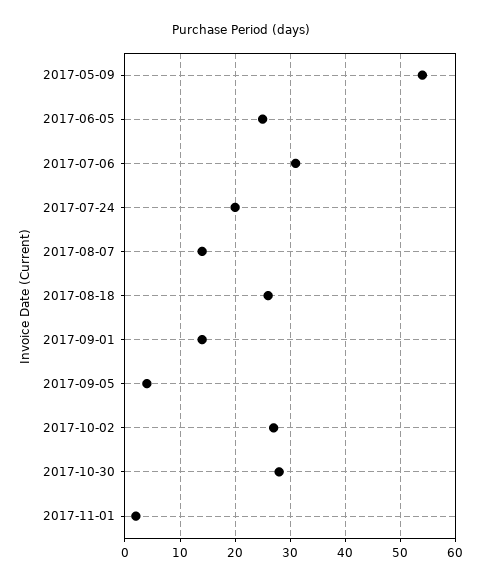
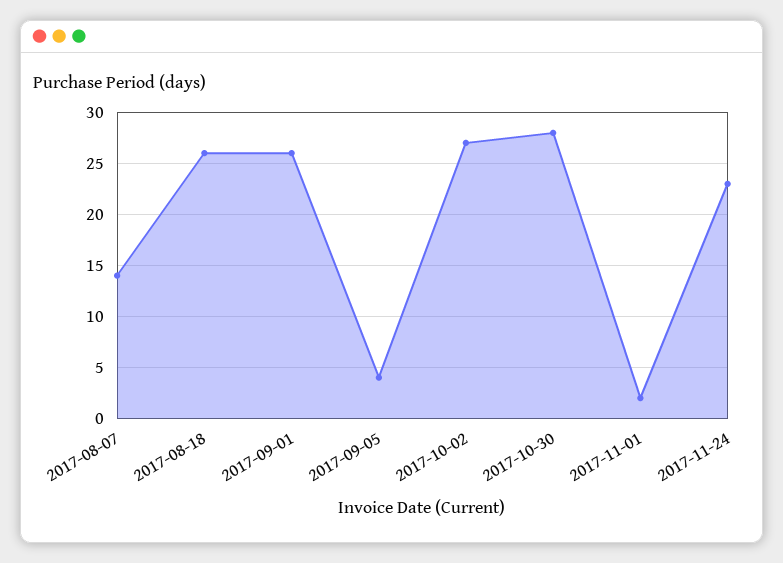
2017-05-09: 55 -> none
2017-06-05: 25 -> none
2017-07-06: 30 -> none
2017-07-24: 20 -> none
2017-09-01: 15 -> 26
2017-11-24: none -> 23

